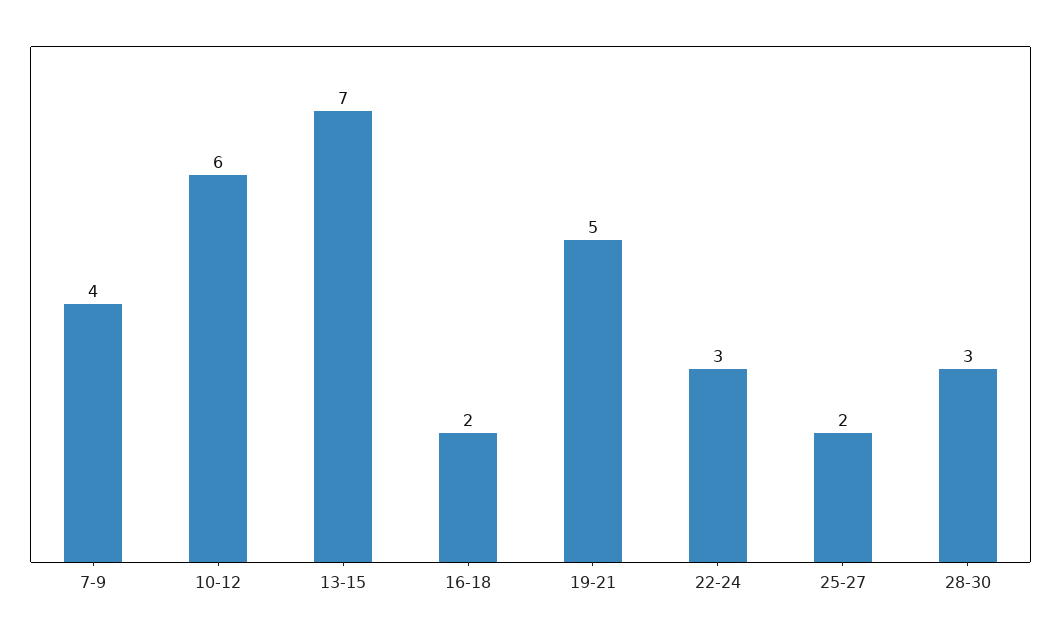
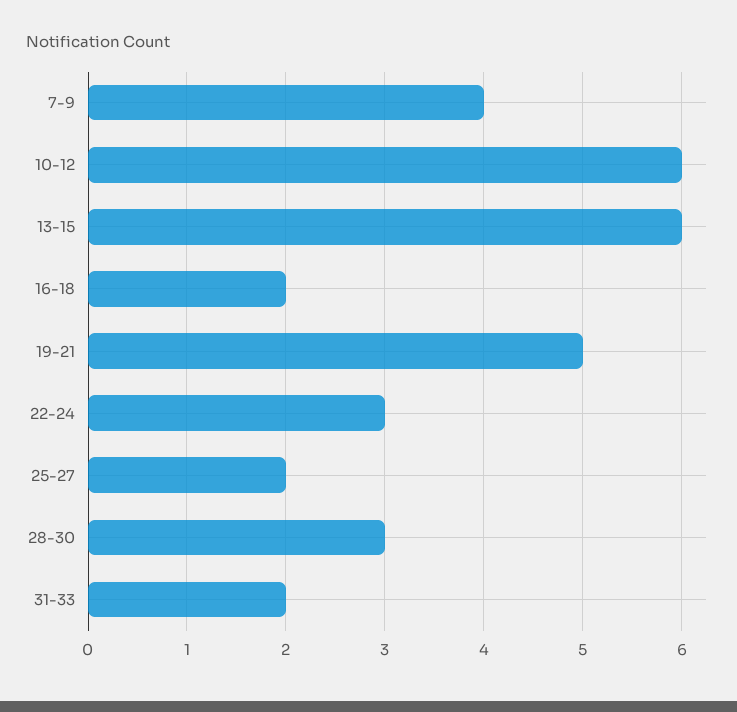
13-15: 7 -> 6
31-33: none -> 2

